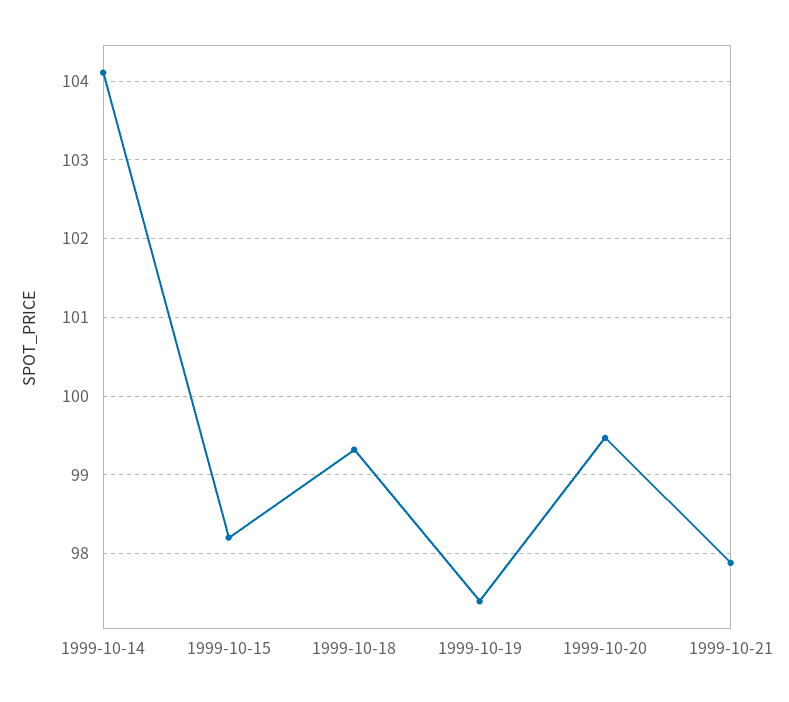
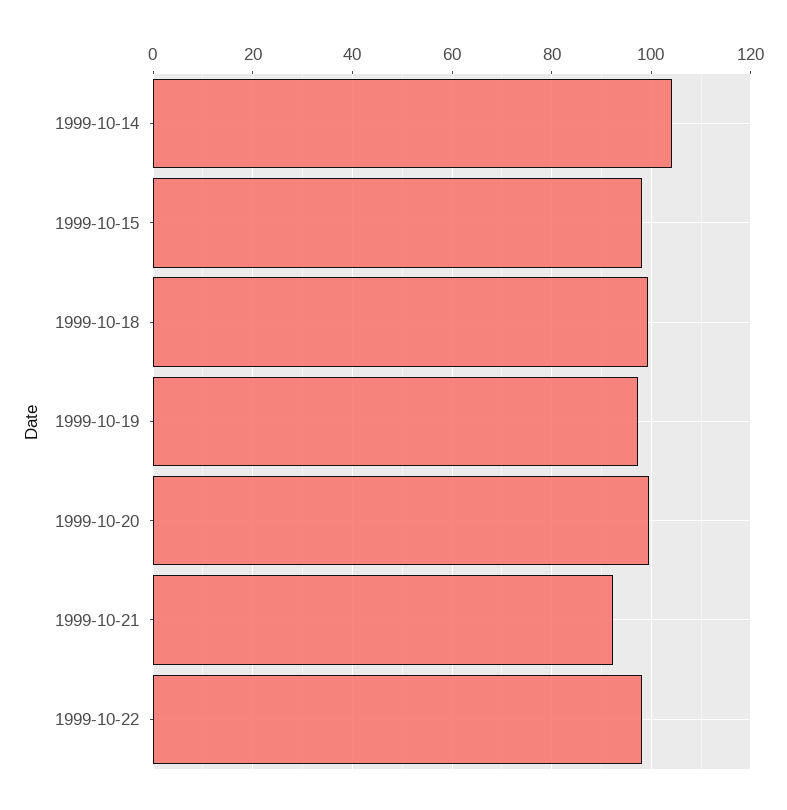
1999-10-21: 97.9 -> 92
1999-10-22: none -> 98

